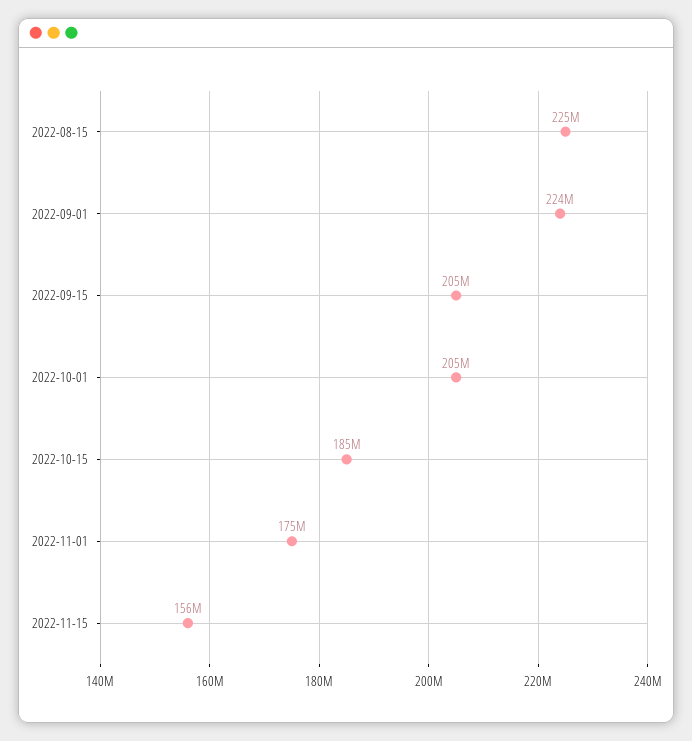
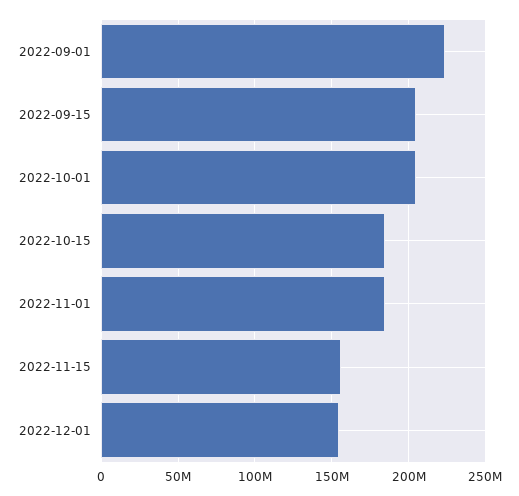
2022-08-15: 225000000 -> none
2022-11-01: 175000000 -> 185000000
2022-12-01: none -> 155000000

